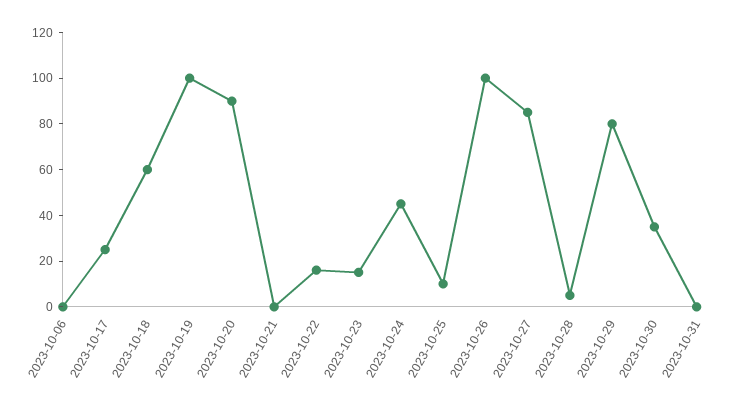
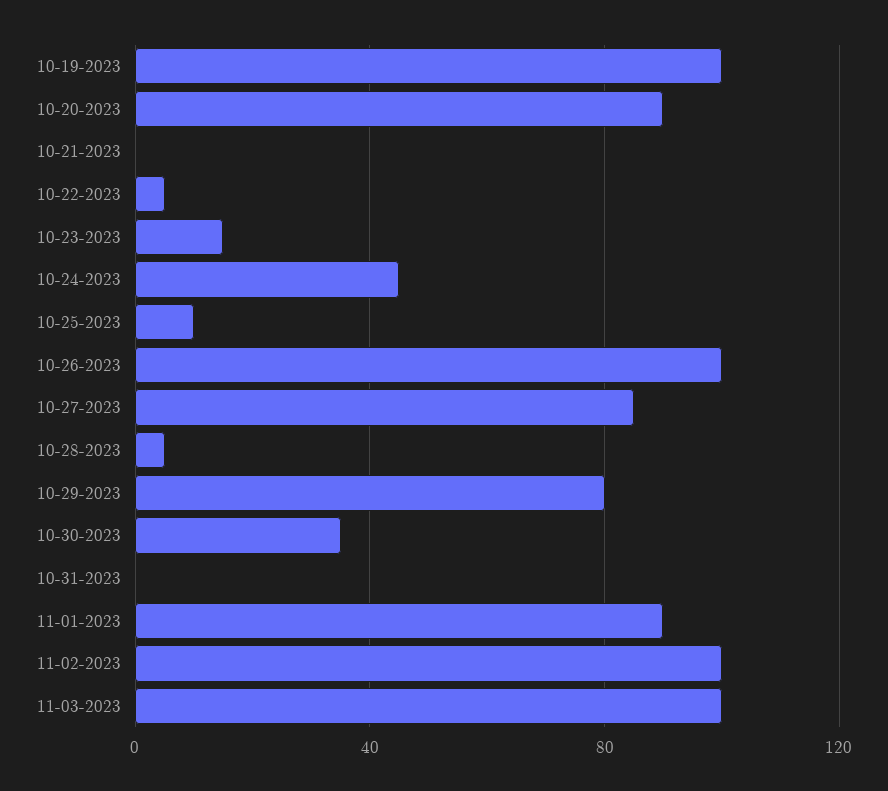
2023-10-06: 0 -> none
2023-10-17: 25 -> none
2023-10-18: 60 -> none
2023-10-22: 15 -> 5
11-01-2023: none -> 90
11-02-2023: none -> 100
11-03-2023: none -> 100

